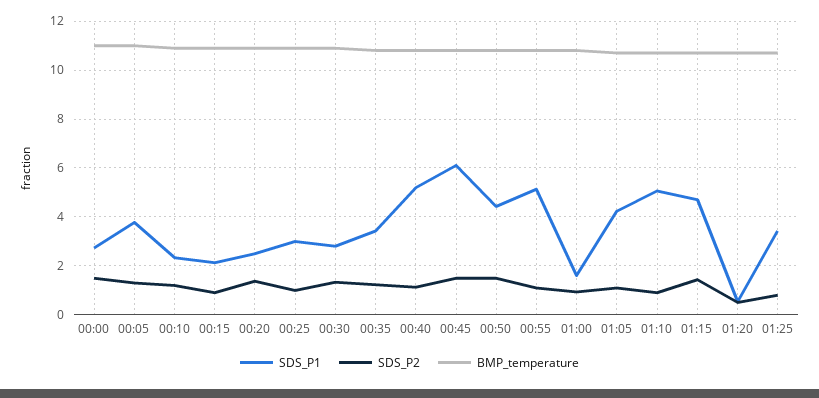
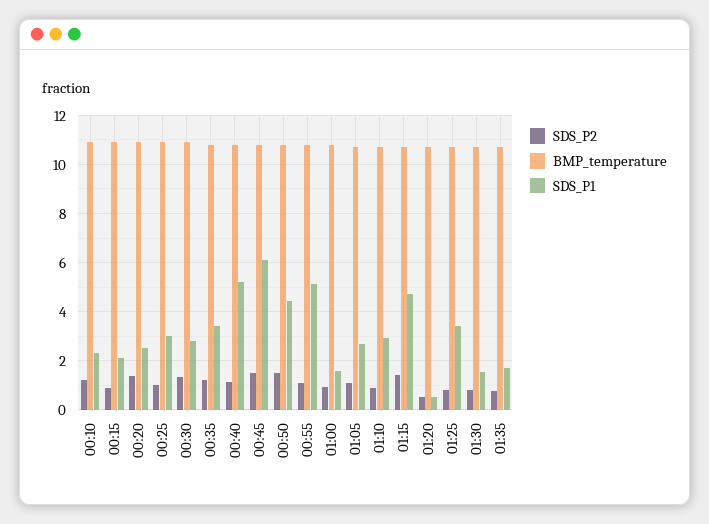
SDS_P1, 00:00: 2.75 -> none
SDS_P2, 00:00: 1.5 -> none
BMP_temperature, 00:00: 11 -> none
SDS_P1, 00:05: 3.75 -> none
SDS_P2, 00:05: 1.25 -> none
BMP_temperature, 00:05: 11 -> none
SDS_P1, 01:05: 4.25 -> 2.75
SDS_P1, 01:10: 5 -> 3
SDS_P2, 01:30: none -> 0.75
BMP_temperature, 01:30: none -> 10.75
SDS_P1, 01:30: none -> 1.5
SDS_P2, 01:35: none -> 0.75
BMP_temperature, 01:35: none -> 10.75
SDS_P1, 01:35: none -> 1.75

